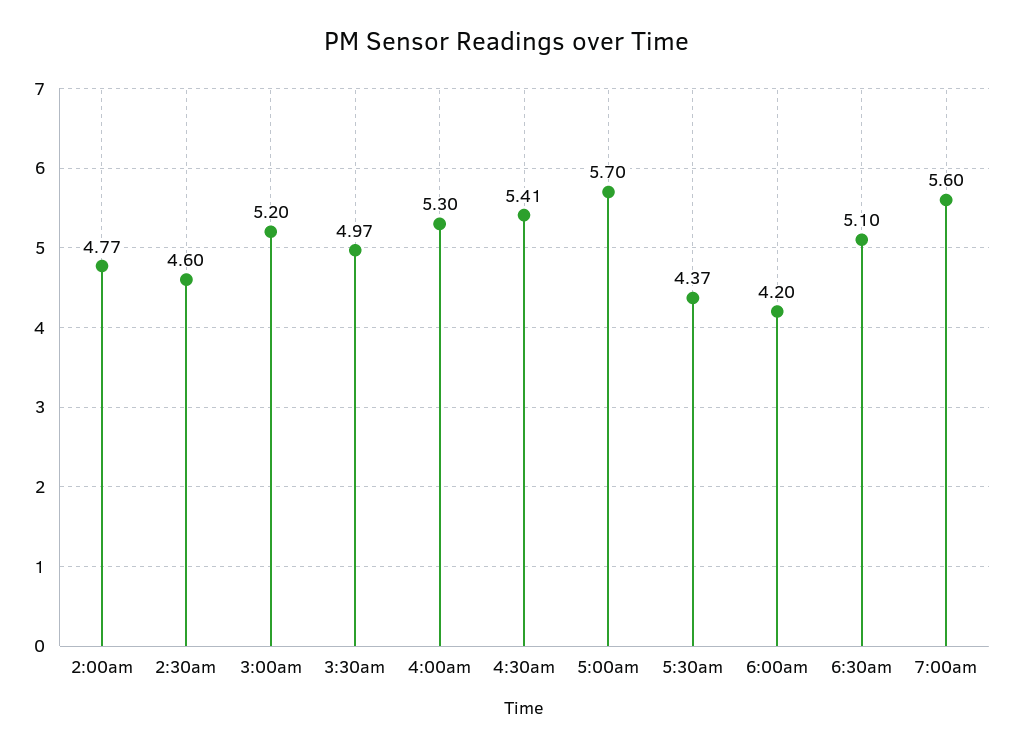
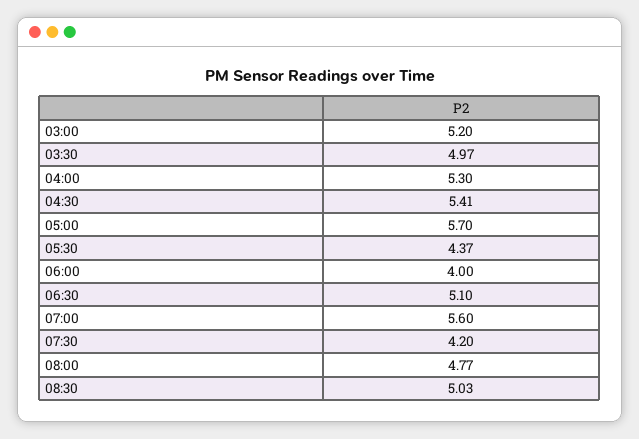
2:00am: 4.77 -> none
2:30am: 4.6 -> none
6:00am: 4.2 -> 4
07:30: none -> 4.2
08:00: none -> 4.77
08:30: none -> 5.03

